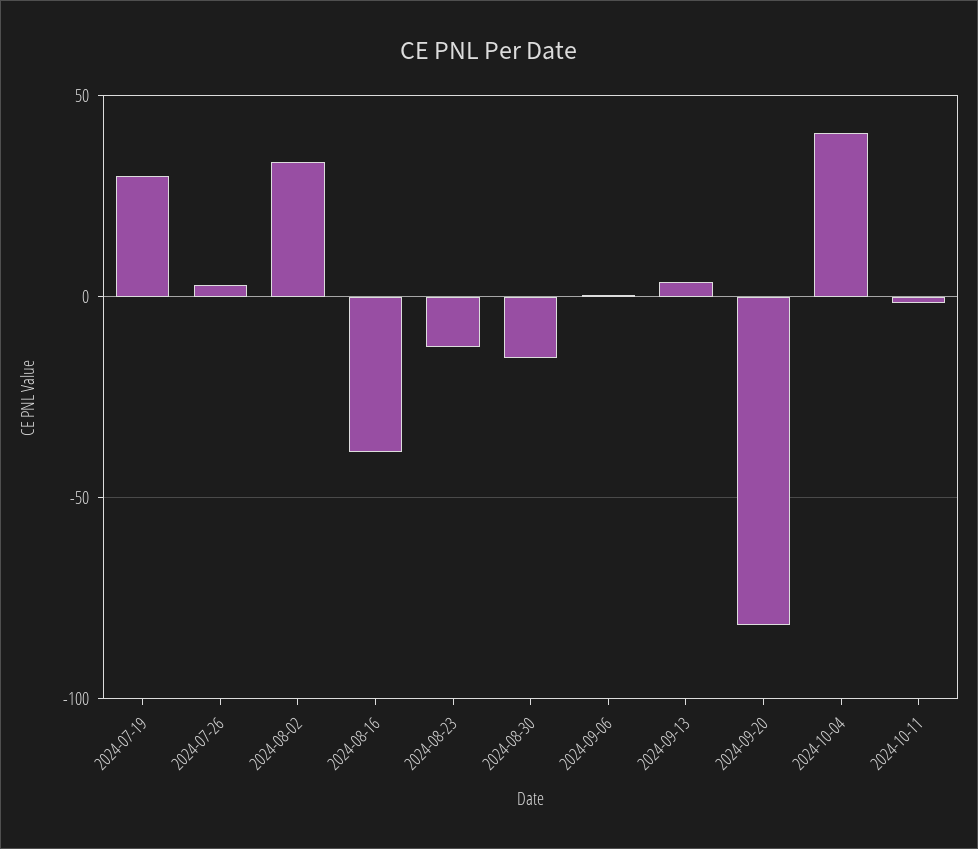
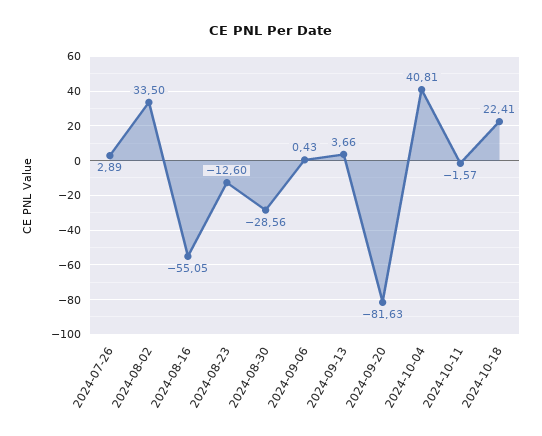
2024-07-19: 30 -> none
2024-08-16: -40 -> -55.05
2024-08-30: -15 -> -28.56
2024-10-18: none -> 22.41

